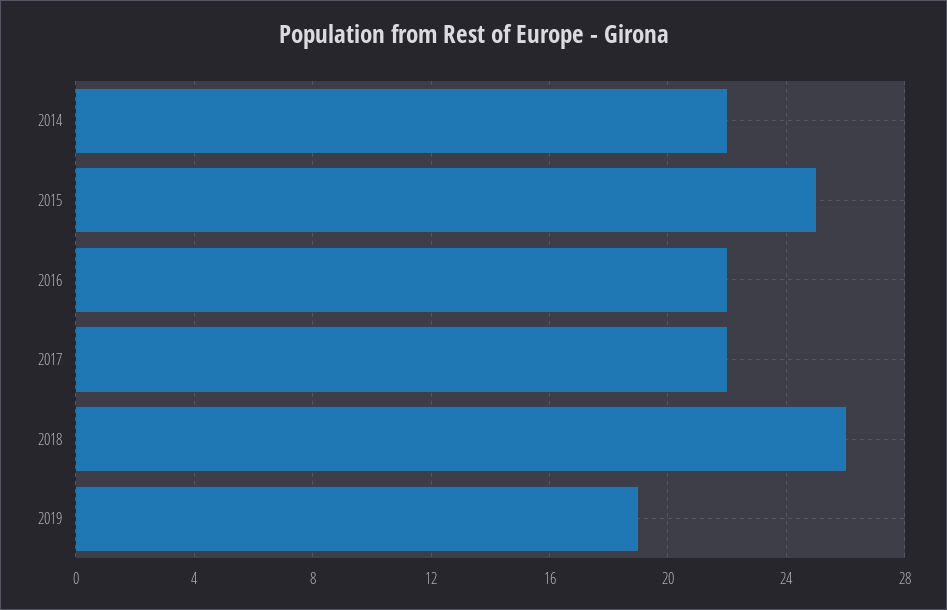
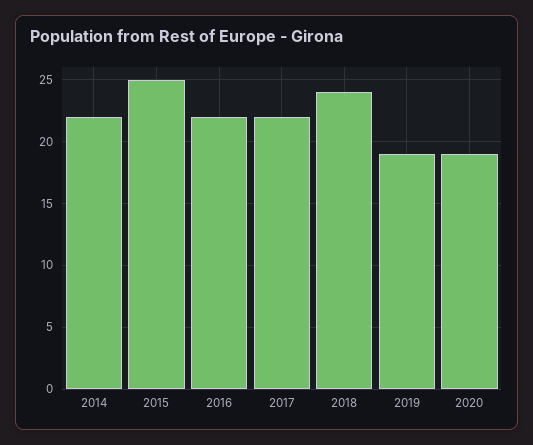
2018: 26 -> 24
2020: none -> 19

